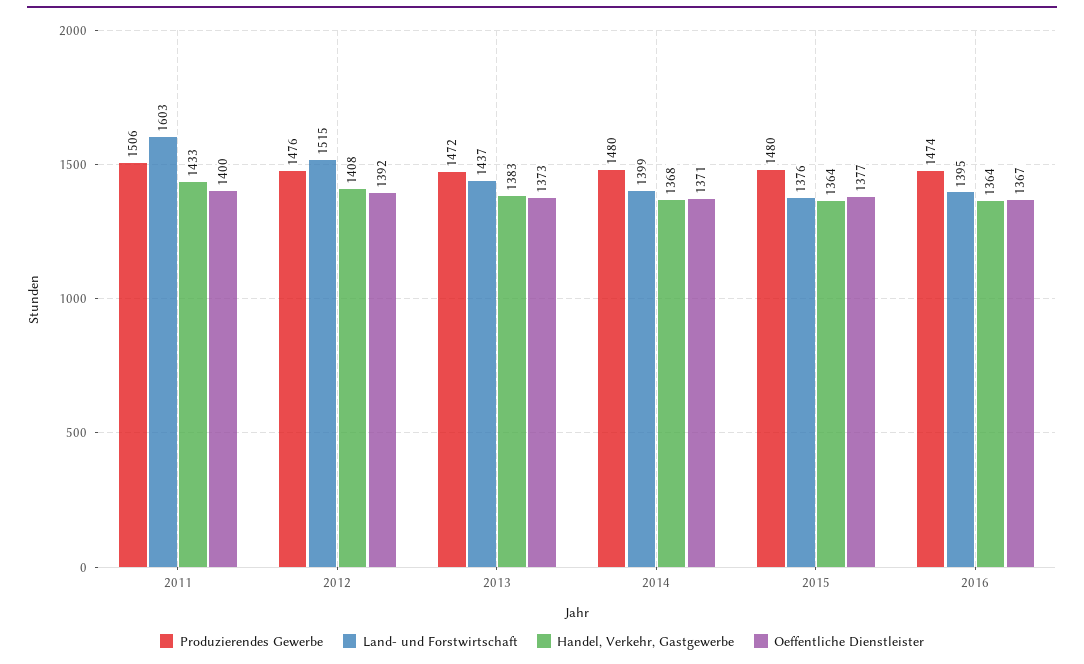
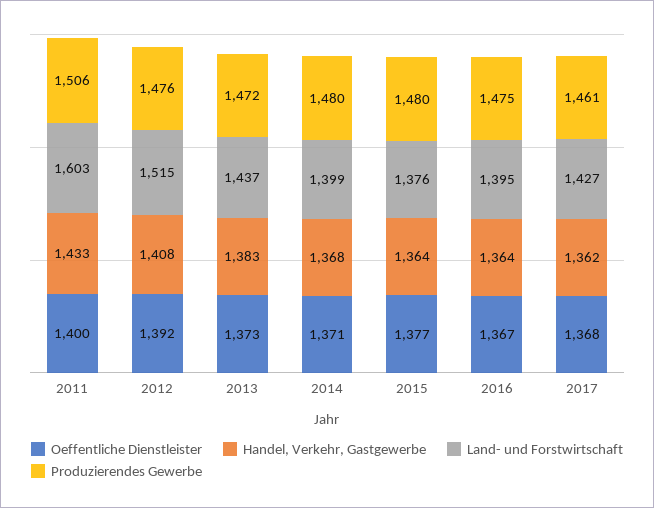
Produzierendes Gewerbe, 2016: 1474 -> 1475
Oeffentliche Dienstleister, 2017: none -> 1368
Handel, Verkehr, Gastgewerbe, 2017: none -> 1362
Land- und Forstwirtschaft, 2017: none -> 1427
Produzierendes Gewerbe, 2017: none -> 1461

